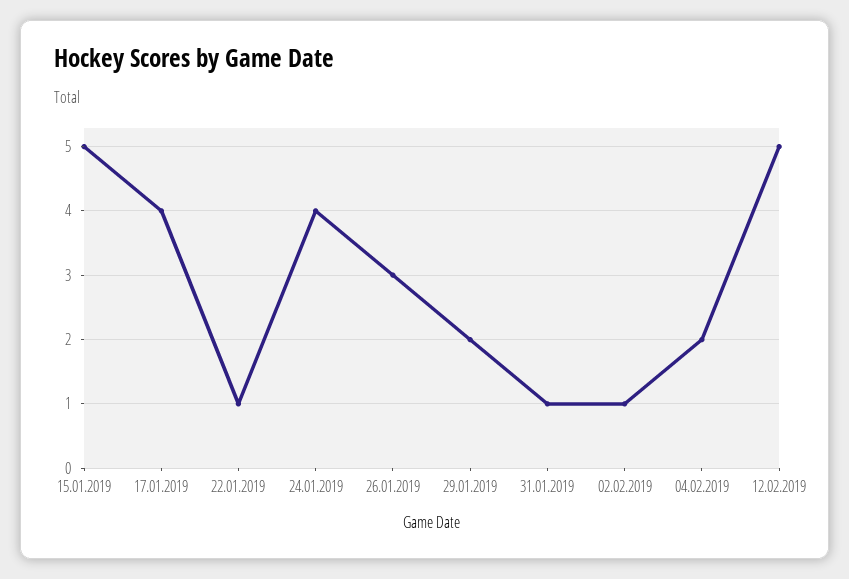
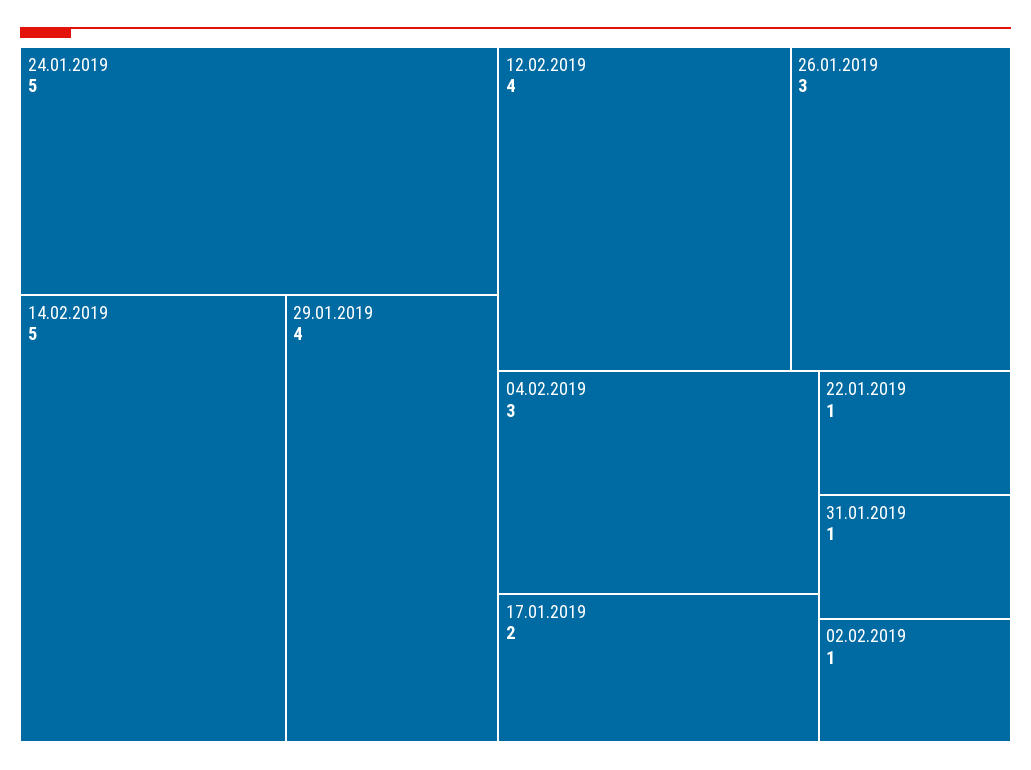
15.01.2019: 5 -> none
17.01.2019: 4 -> 2
24.01.2019: 4 -> 5
29.01.2019: 2 -> 4
04.02.2019: 2 -> 3
12.02.2019: 5 -> 4
14.02.2019: none -> 5

